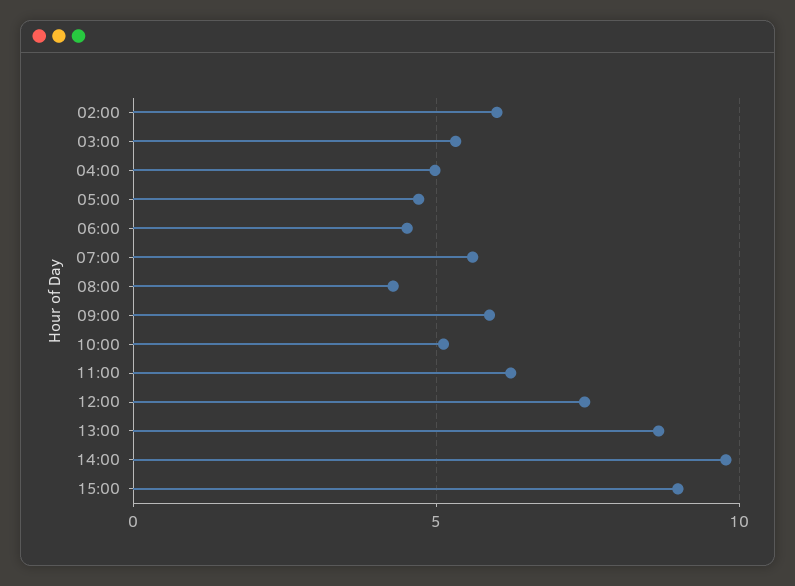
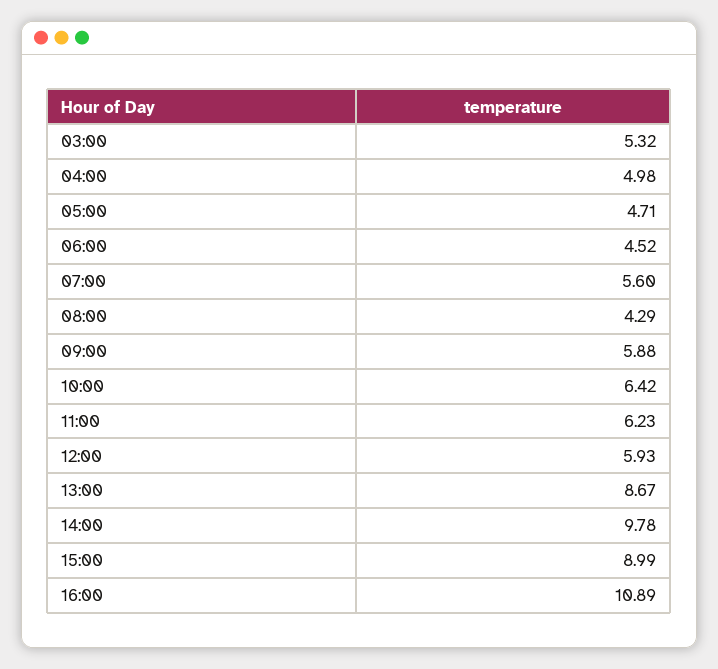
02:00: 6 -> none
10:00: 5 -> 6.42
12:00: 7.5 -> 5.93
16:00: none -> 10.89

